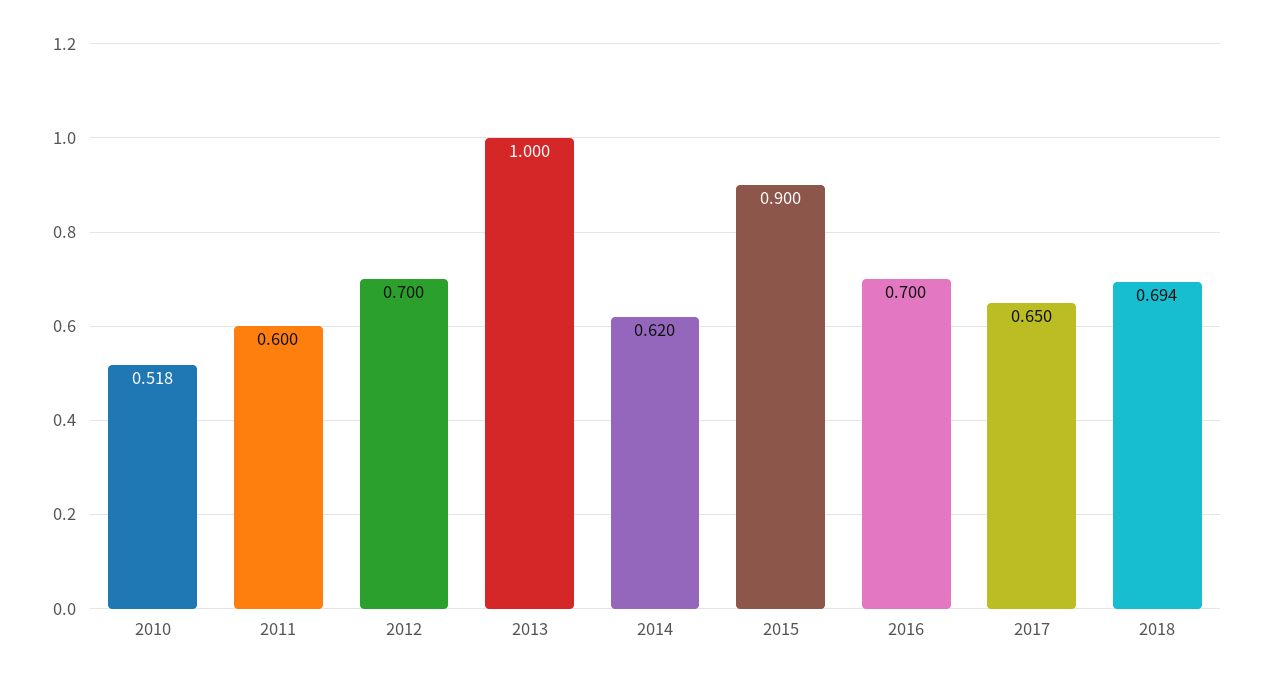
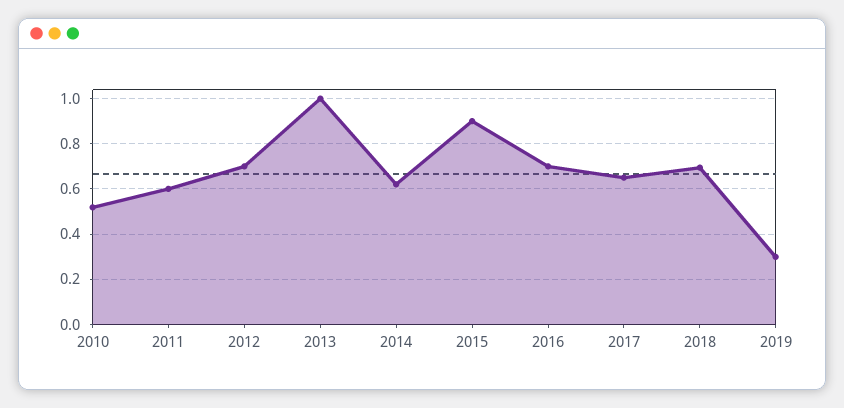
2019: none -> 0.3

